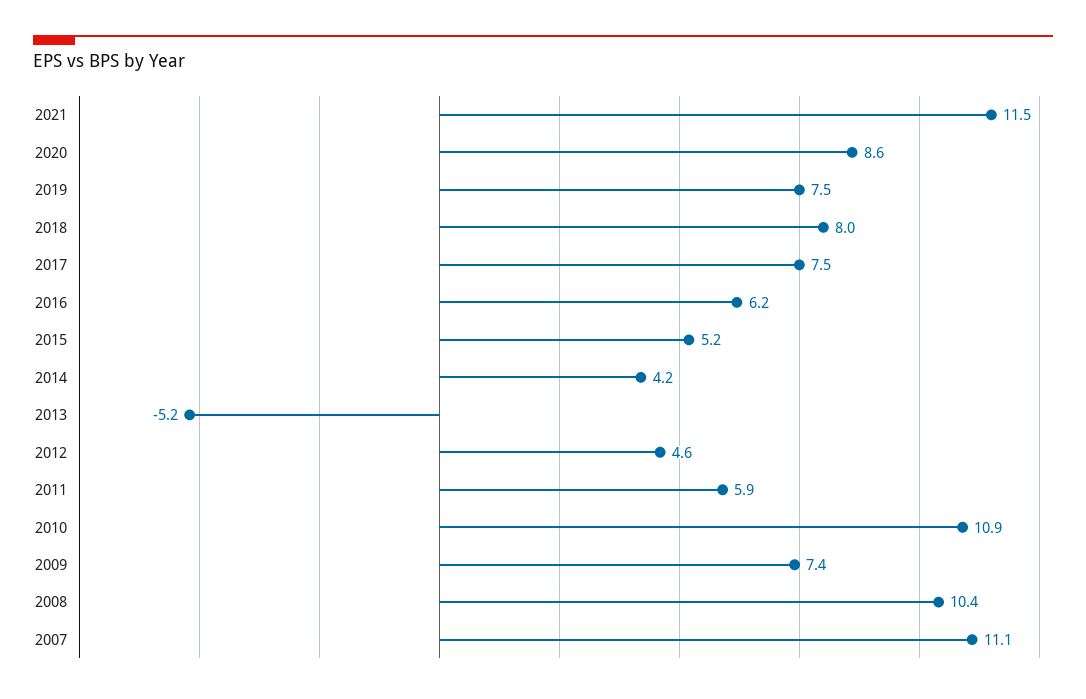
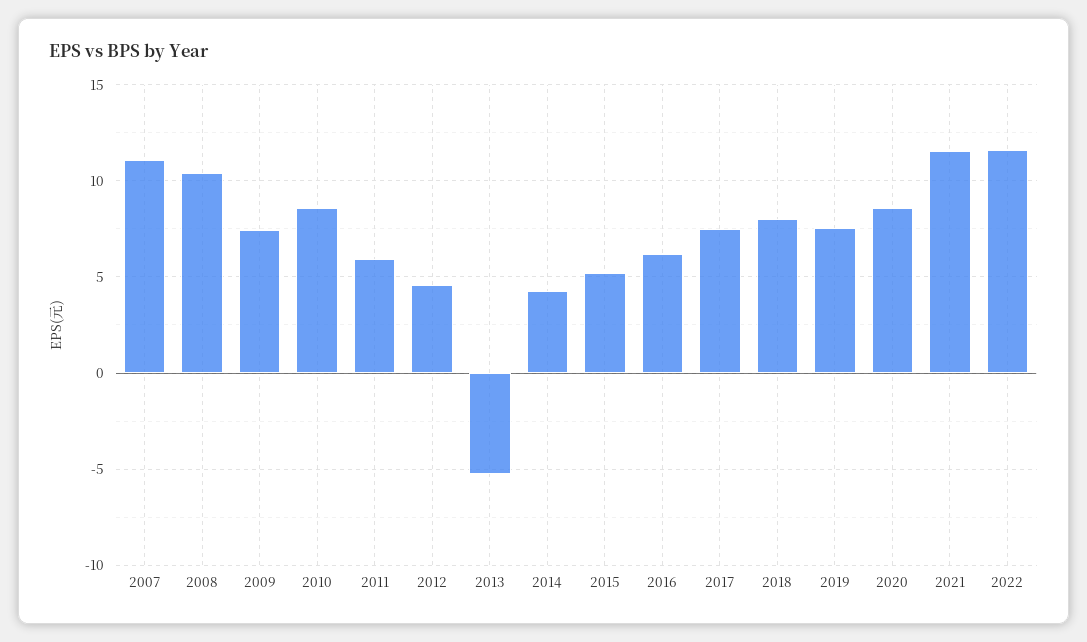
2010: 10.9 -> 8.5
2022: none -> 11.5

